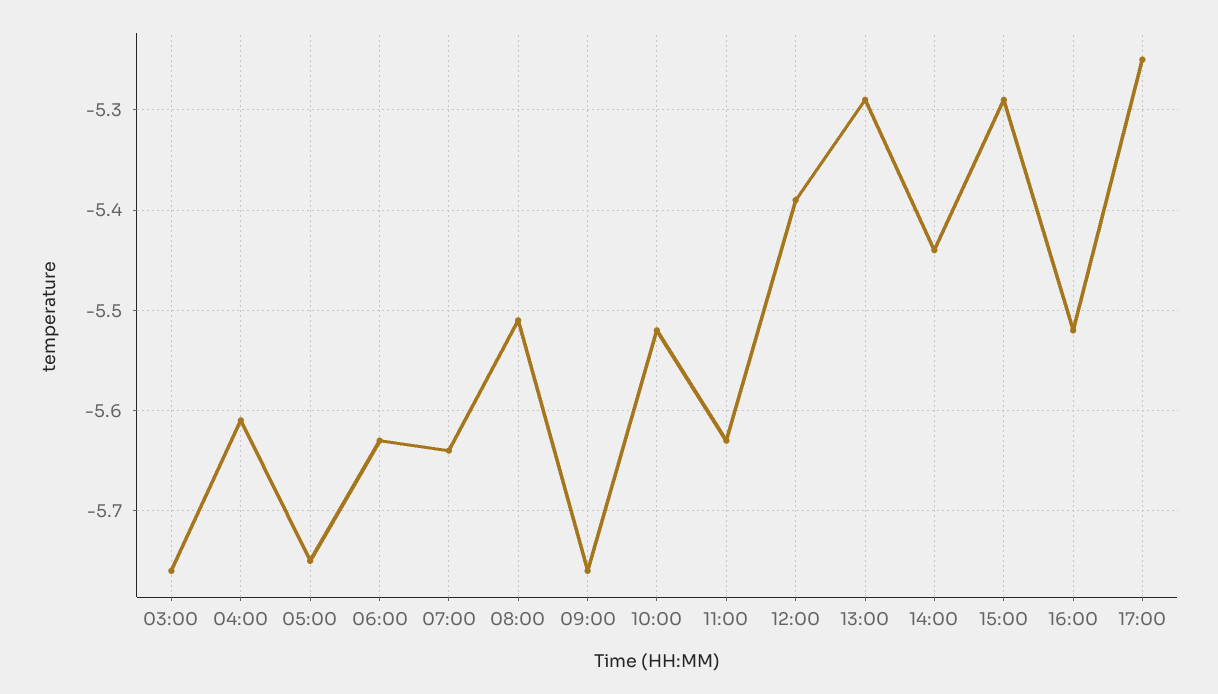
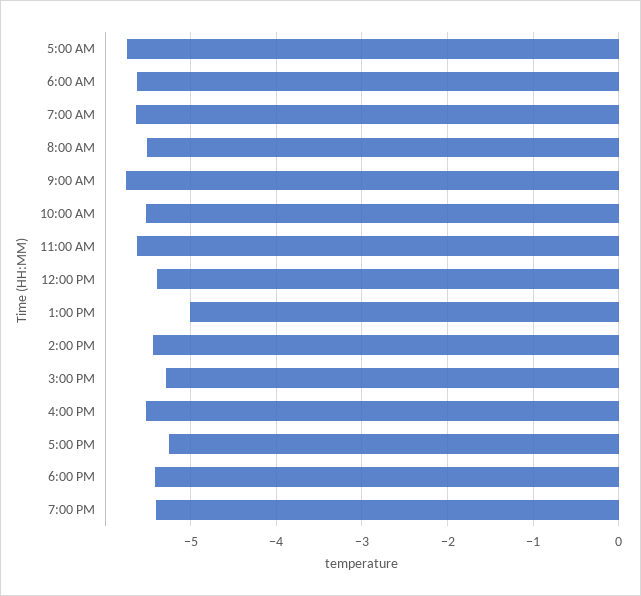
03:00: -5.76 -> none
04:00: -5.61 -> none
13:00: -5.29 -> -5
6:00 PM: none -> -5.4
7:00 PM: none -> -5.4

